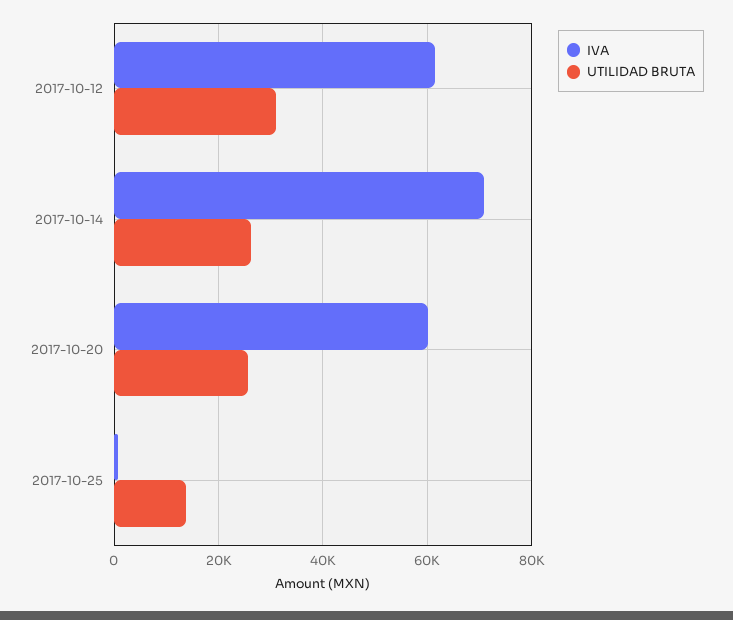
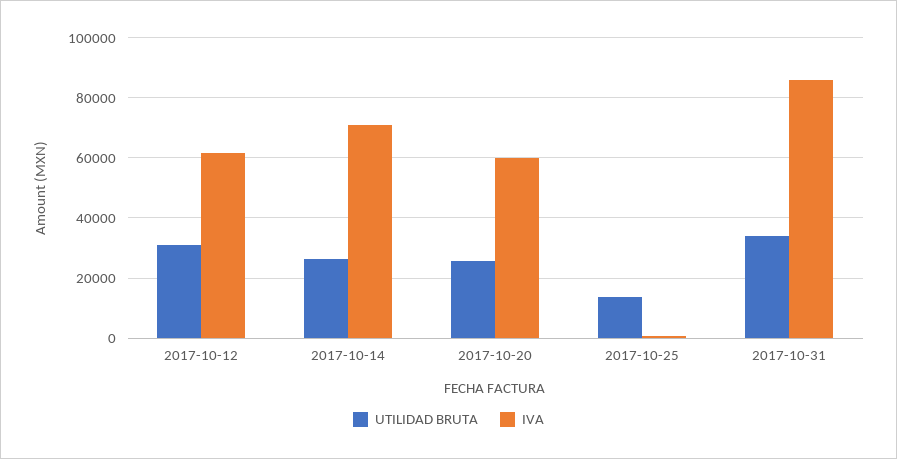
UTILIDAD BRUTA, 2017-10-31: none -> 34000
IVA, 2017-10-31: none -> 86000

